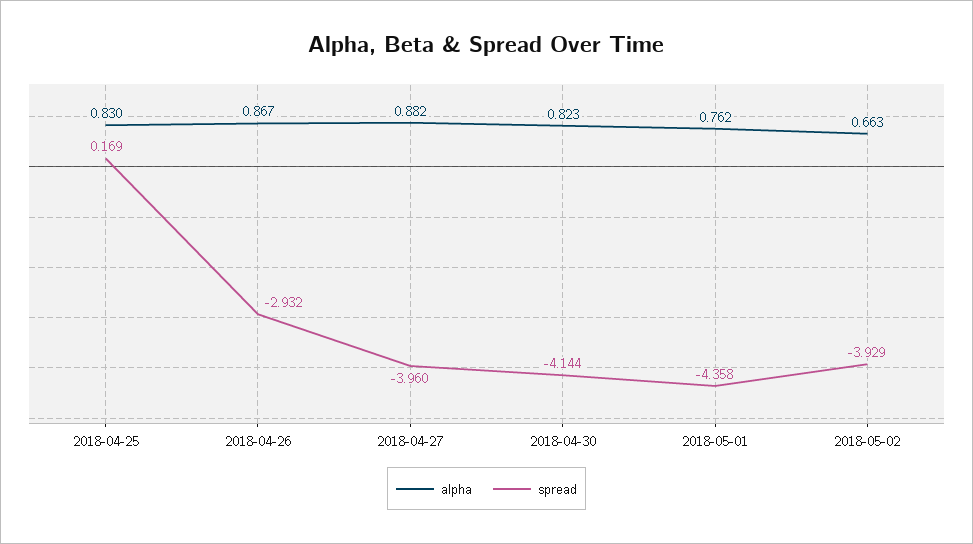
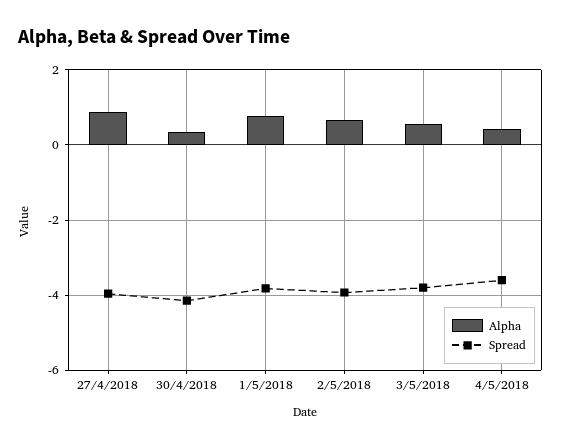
alpha, 2018-04-25: 0.83 -> none
spread, 2018-04-25: 0.169 -> none
alpha, 2018-04-26: 0.867 -> none
spread, 2018-04-26: -2.932 -> none
alpha, 2018-04-30: 0.823 -> 0.4
spread, 2018-05-01: -4.358 -> -3.8
alpha, 3/5/2018: none -> 0.6
spread, 3/5/2018: none -> -3.8
alpha, 4/5/2018: none -> 0.4
spread, 4/5/2018: none -> -3.6

